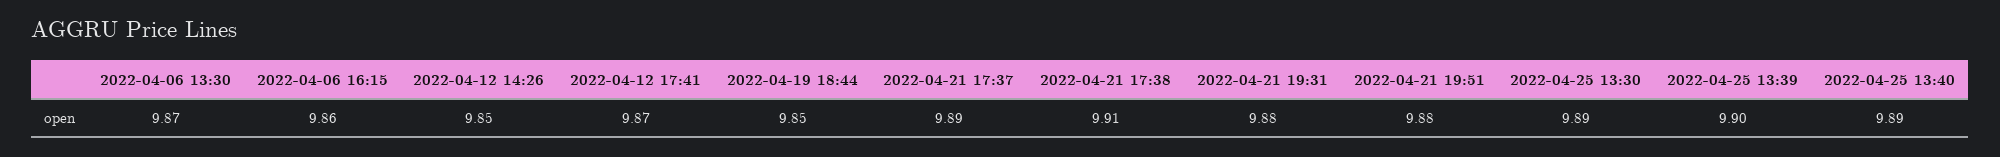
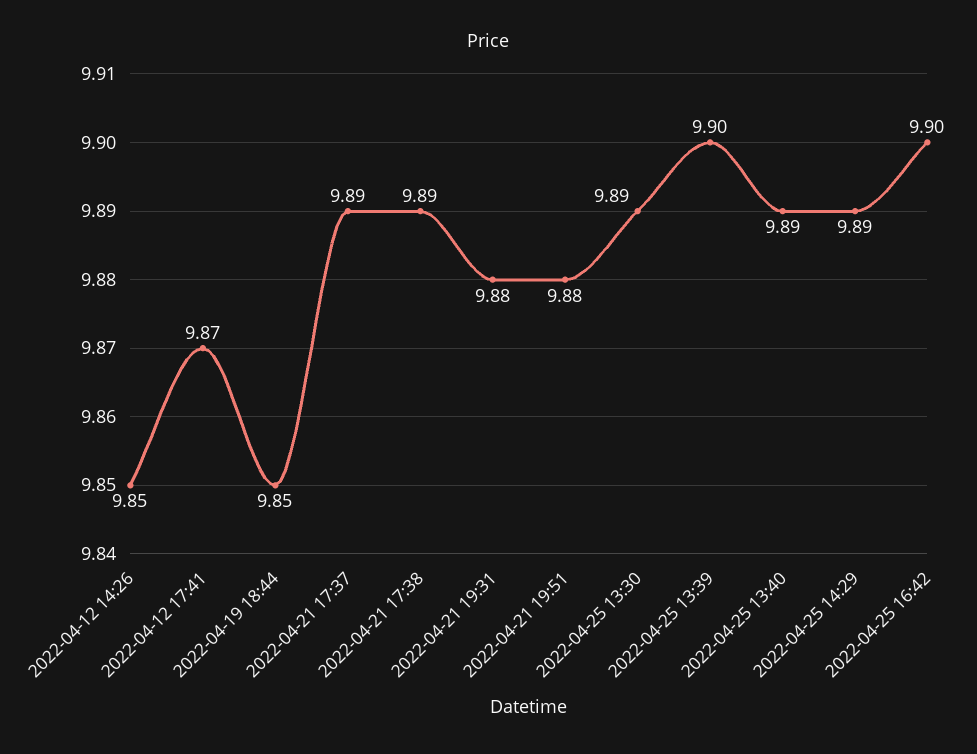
2022-04-06 13:30: 9.87 -> none
2022-04-06 16:15: 9.86 -> none
2022-04-21 17:38: 9.91 -> 9.89
2022-04-25 14:29: none -> 9.89
2022-04-25 16:42: none -> 9.9

